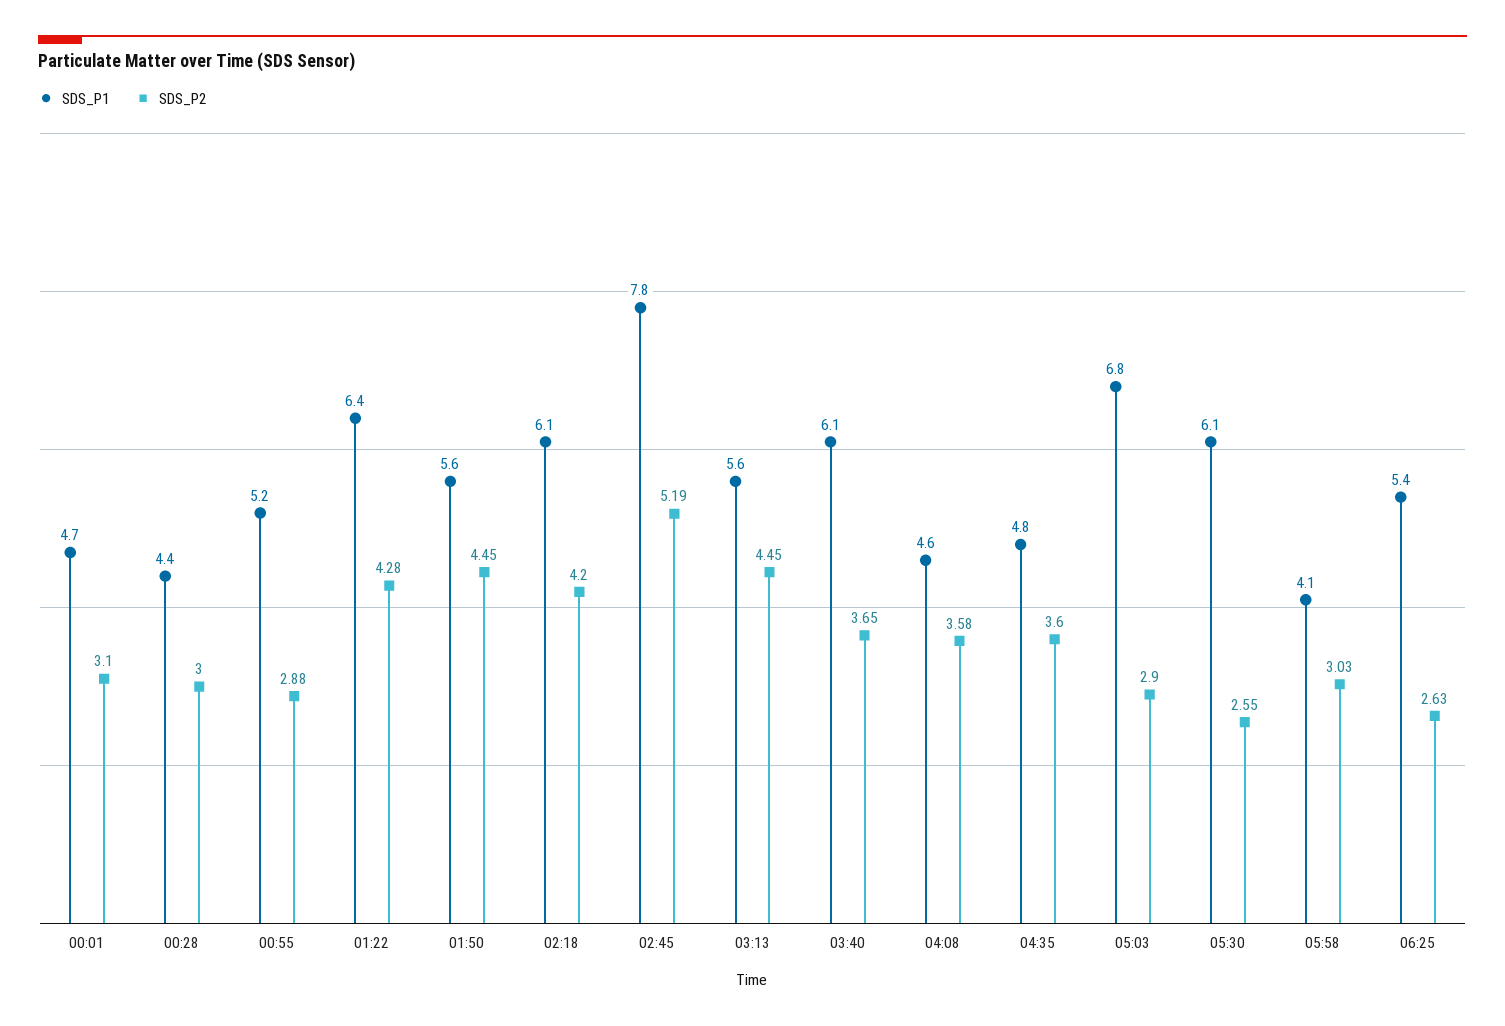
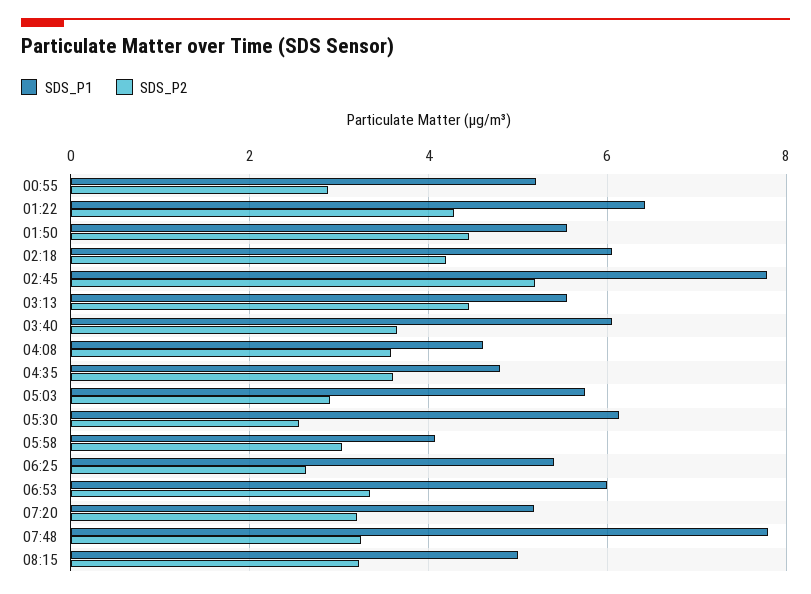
SDS_P1, 00:01: 4.7 -> none
SDS_P2, 00:01: 3.1 -> none
SDS_P1, 00:28: 4.4 -> none
SDS_P2, 00:28: 3 -> none
SDS_P1, 05:03: 6.8 -> 5.8
SDS_P1, 06:53: none -> 6
SDS_P2, 06:53: none -> 3.4
SDS_P1, 07:20: none -> 5.2
SDS_P2, 07:20: none -> 3.2
SDS_P1, 07:48: none -> 7.8
SDS_P2, 07:48: none -> 3.2
SDS_P1, 08:15: none -> 5
SDS_P2, 08:15: none -> 3.2

